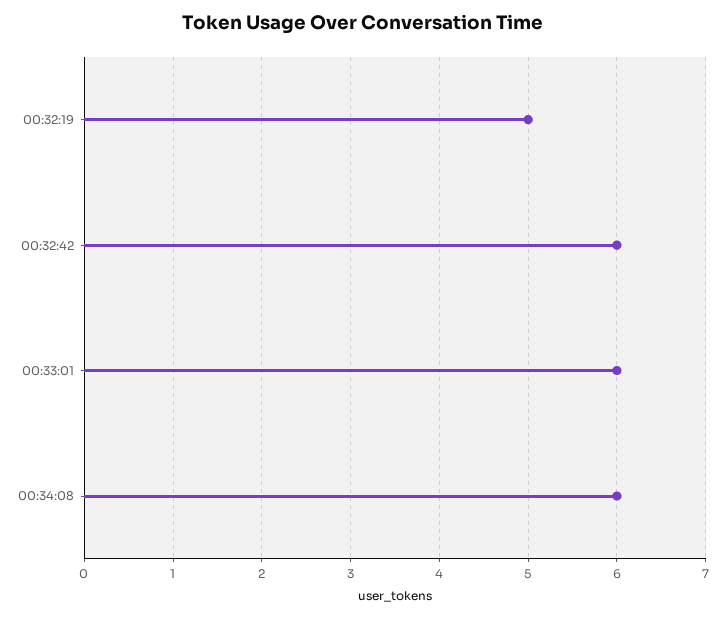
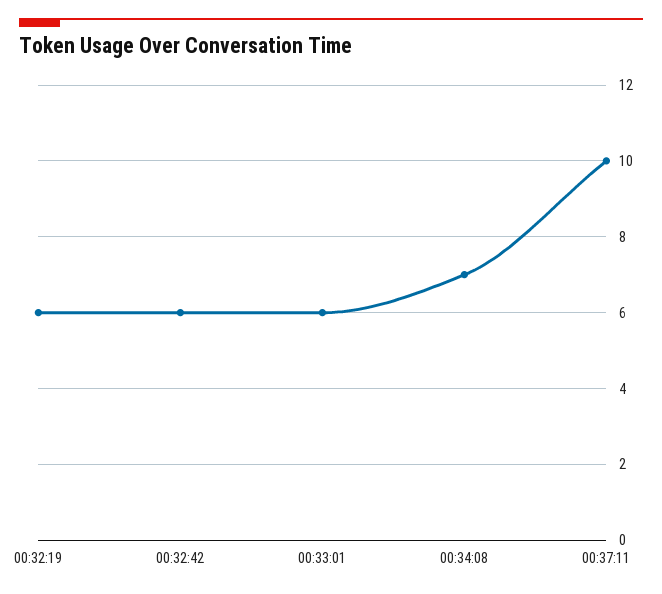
00:32:19: 5 -> 6
00:34:08: 6 -> 7
00:37:11: none -> 10

